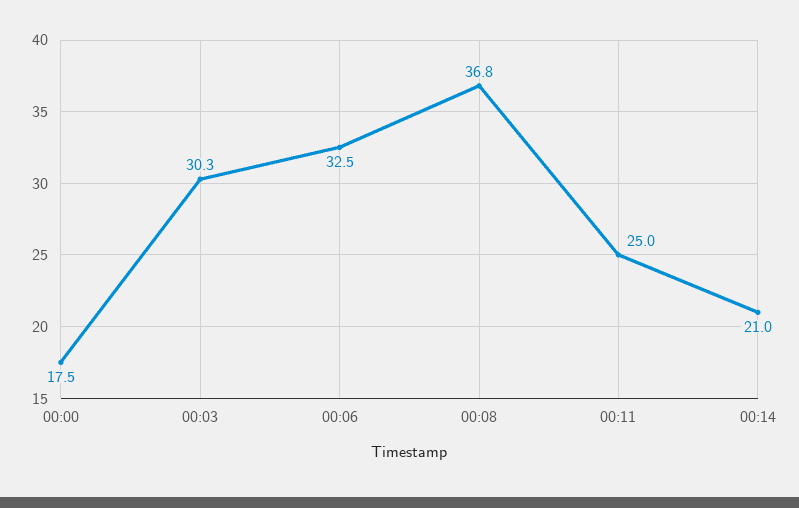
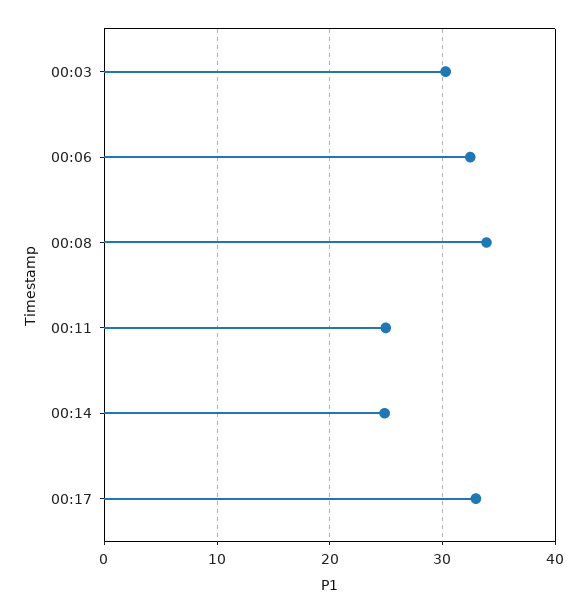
00:00: 17.5 -> none
00:08: 36.8 -> 34
00:14: 21 -> 25
00:17: none -> 33

